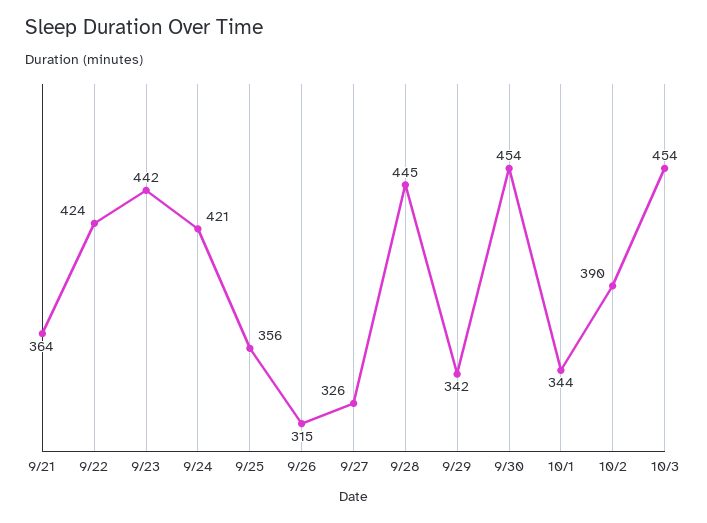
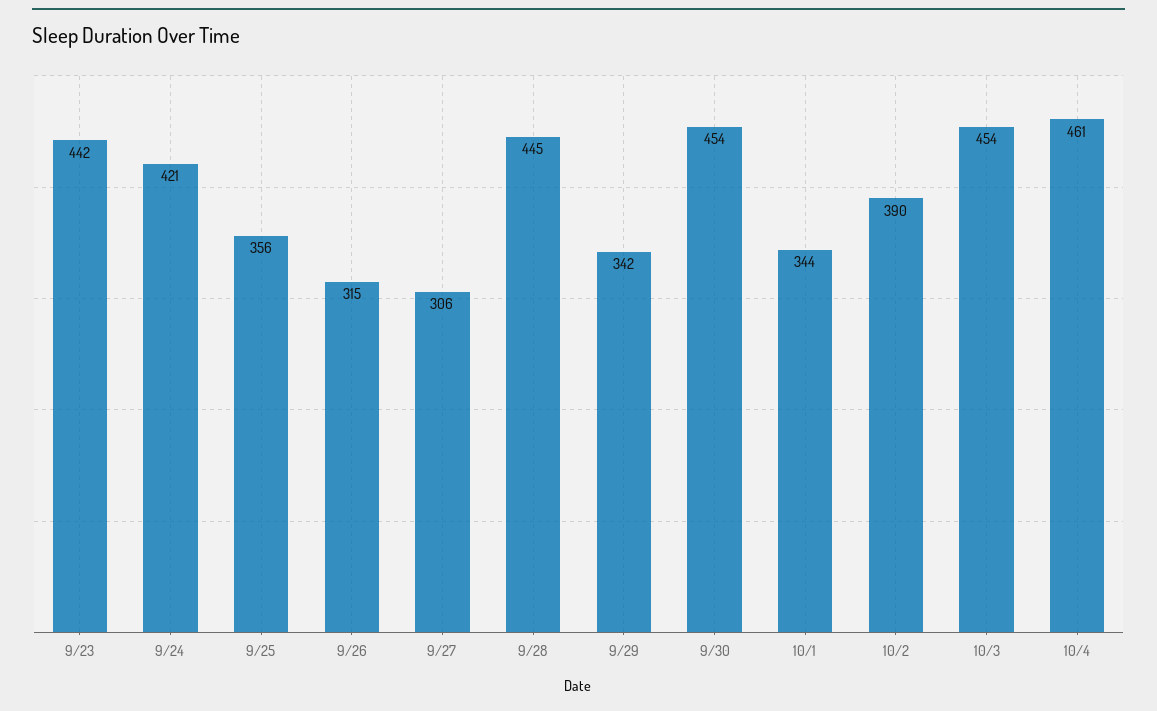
9/21: 364 -> none
9/22: 424 -> none
9/27: 326 -> 306
10/4: none -> 461

